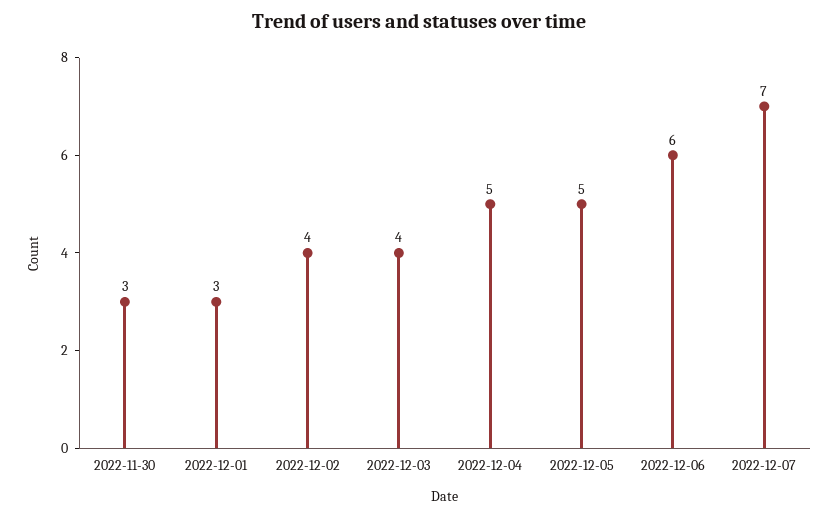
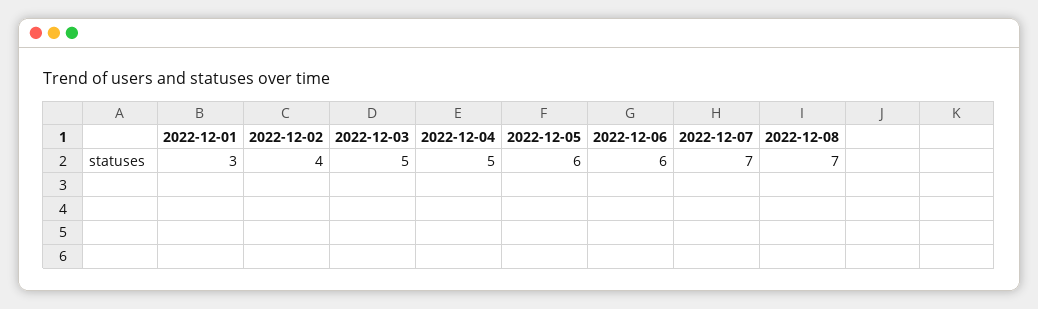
2022-11-30: 3 -> none
2022-12-03: 4 -> 5
2022-12-05: 5 -> 6
2022-12-08: none -> 7

